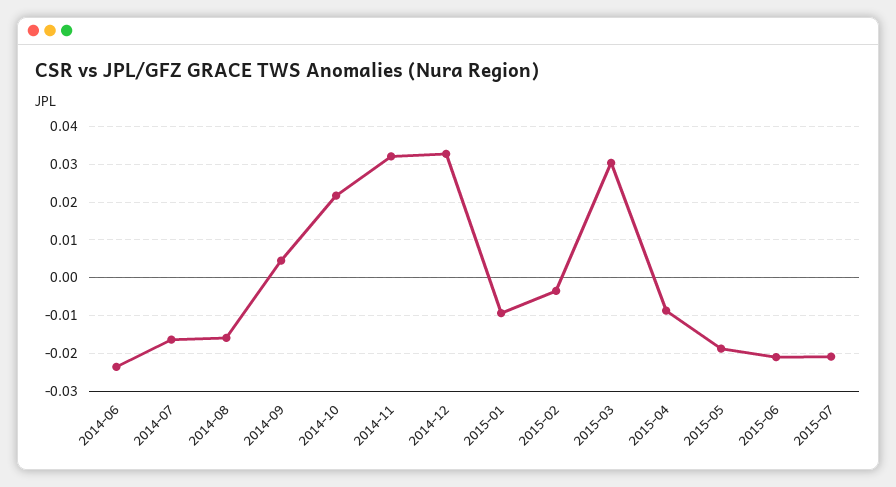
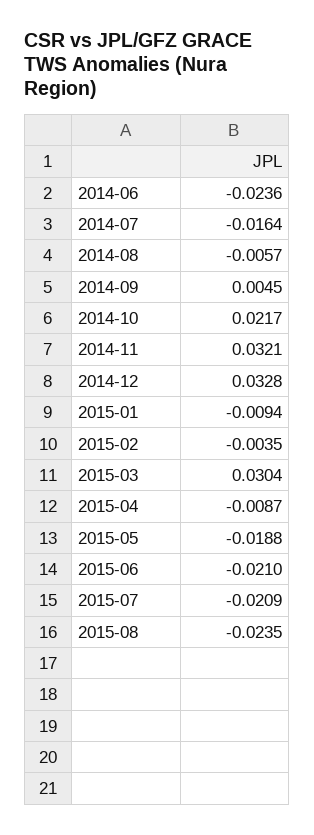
2014-08: -0.016 -> -0.0057
2015-08: none -> -0.0235

